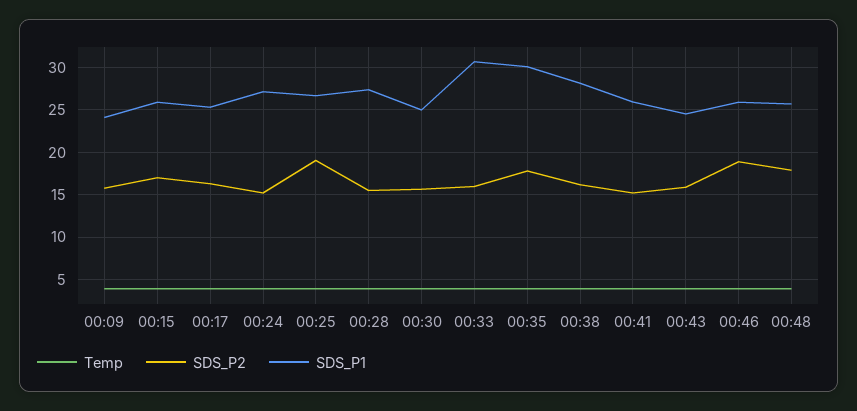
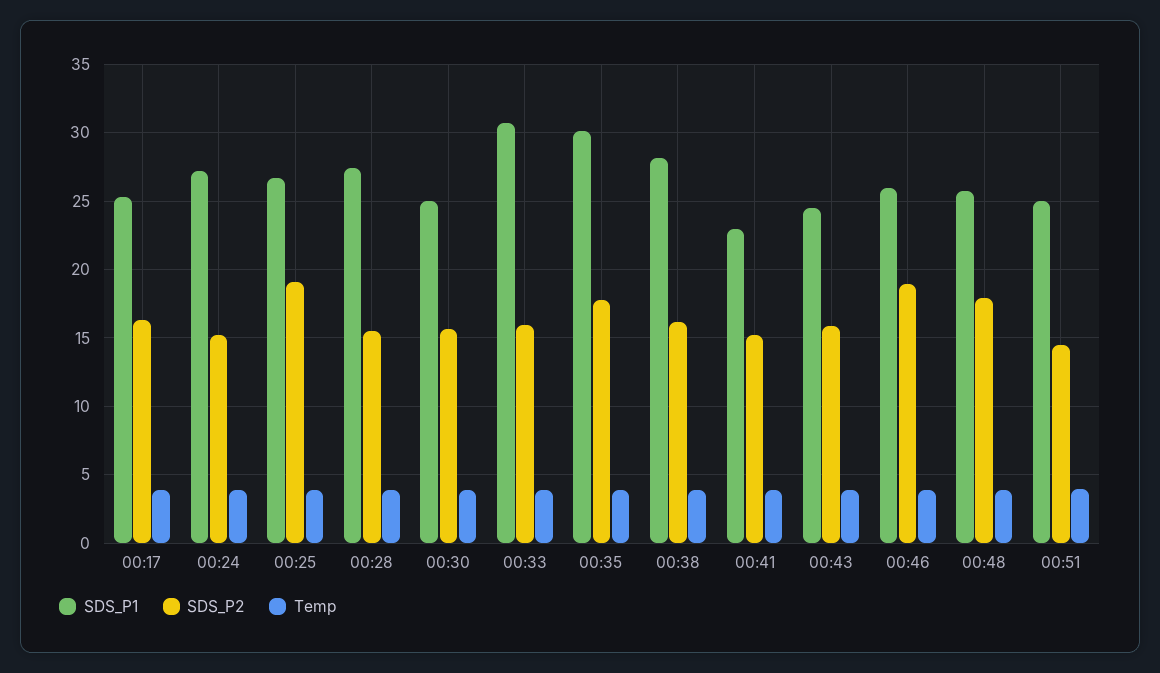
Temp, 00:09: 4 -> none
SDS_P2, 00:09: 16 -> none
SDS_P1, 00:09: 24 -> none
Temp, 00:15: 4 -> none
SDS_P2, 00:15: 17 -> none
SDS_P1, 00:15: 26 -> none
SDS_P1, 00:41: 26 -> 23
SDS_P1, 00:51: none -> 25
SDS_P2, 00:51: none -> 14.5
Temp, 00:51: none -> 4

